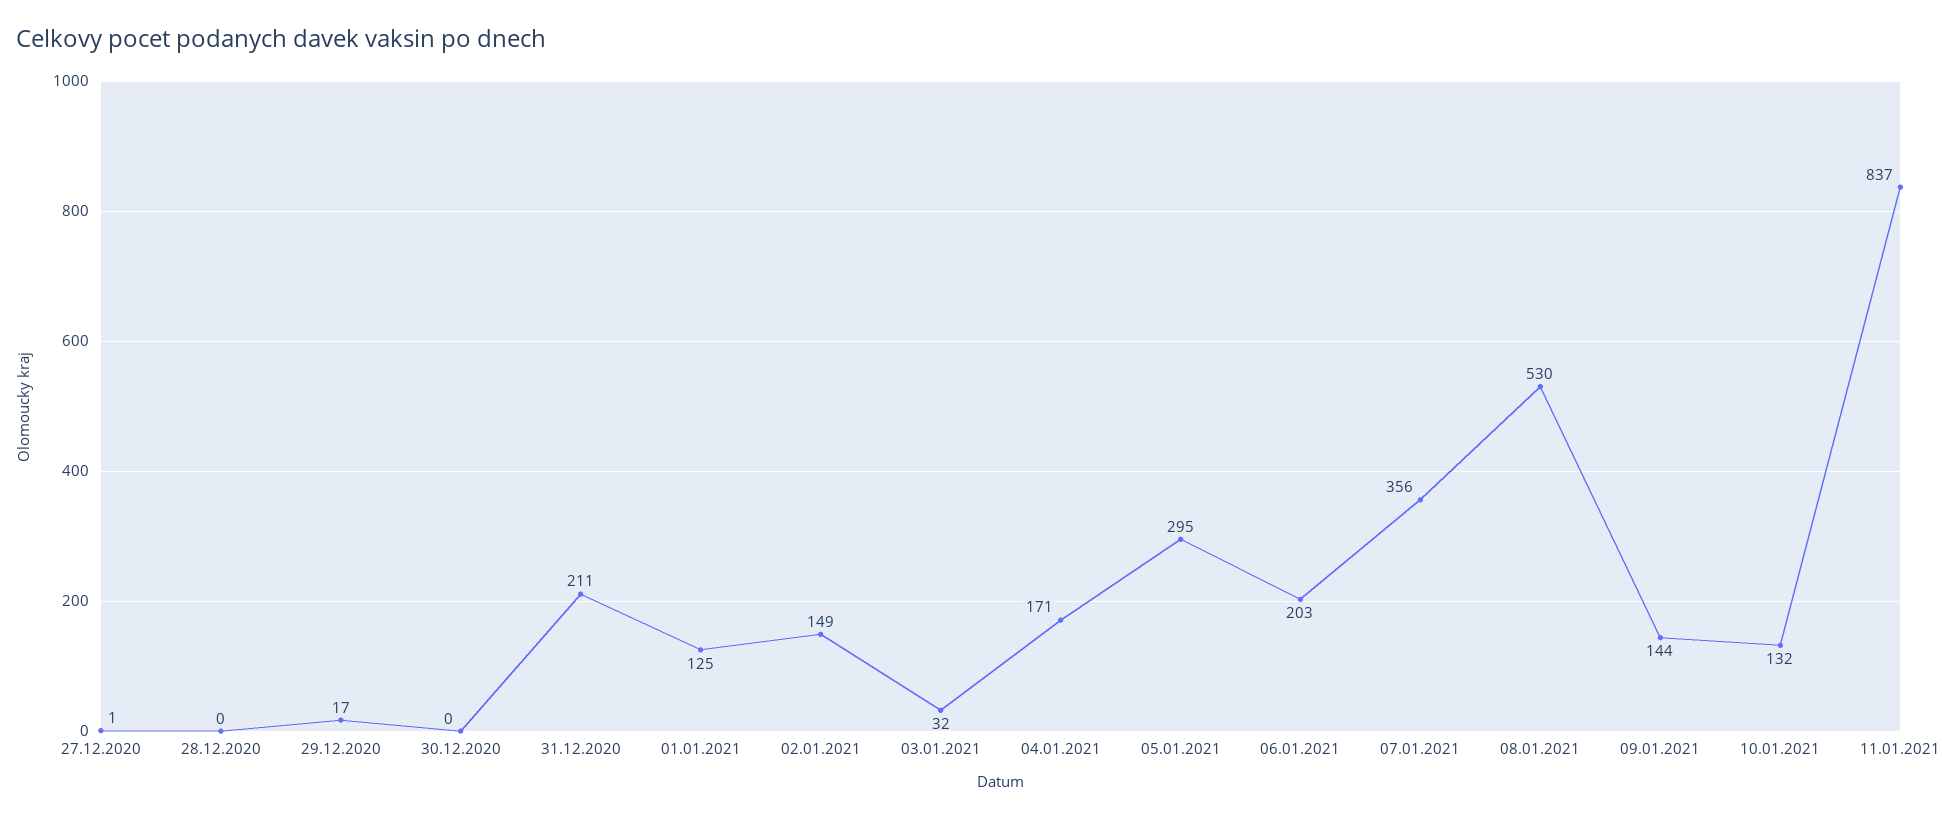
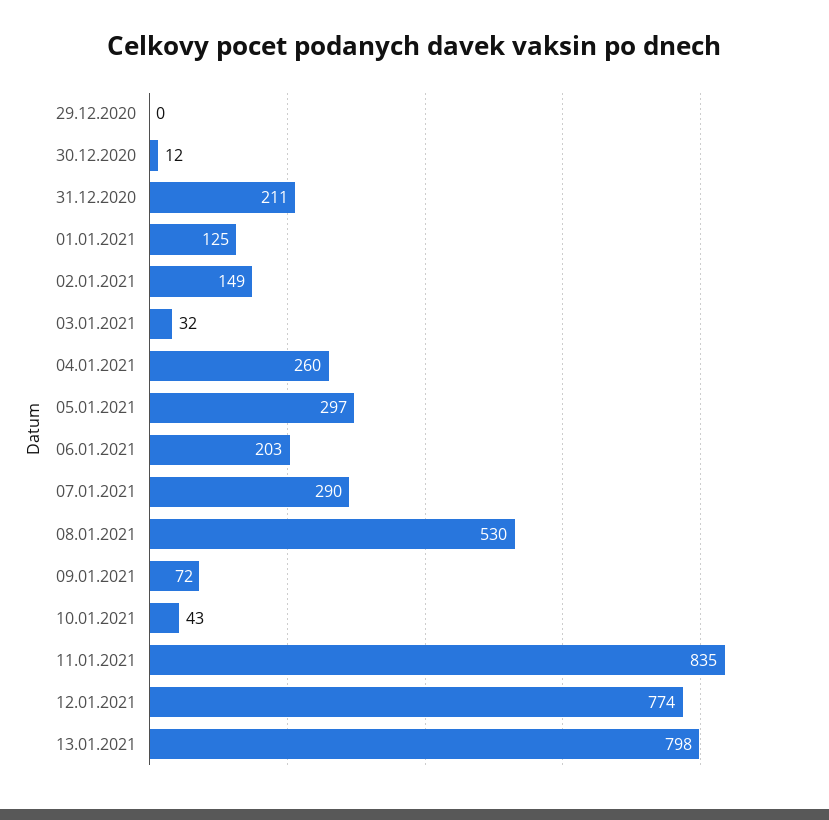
27.12.2020: 1 -> none
28.12.2020: 0 -> none
29.12.2020: 17 -> 0
30.12.2020: 0 -> 12
04.01.2021: 171 -> 260
05.01.2021: 295 -> 297
07.01.2021: 356 -> 290
09.01.2021: 144 -> 72
10.01.2021: 132 -> 43
11.01.2021: 837 -> 835
12.01.2021: none -> 774
13.01.2021: none -> 798

